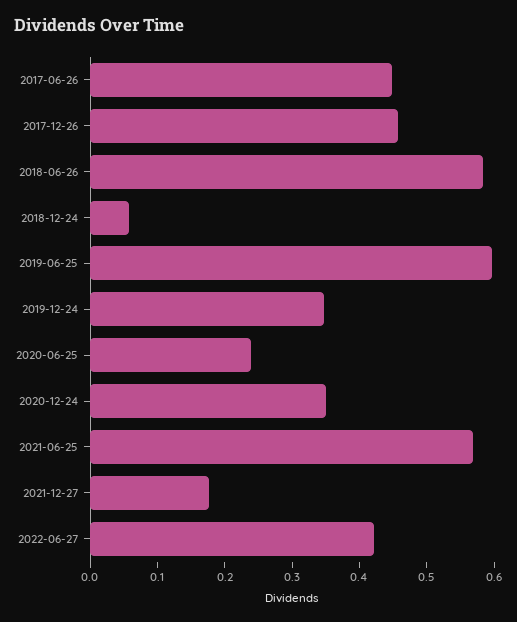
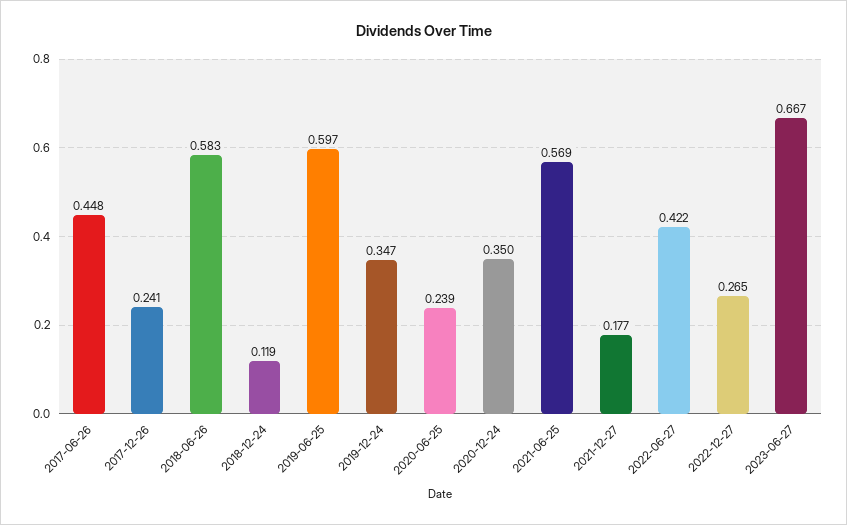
2017-12-26: 0.46 -> 0.241
2018-12-24: 0.06 -> 0.119
2022-12-27: none -> 0.265
2023-06-27: none -> 0.667

